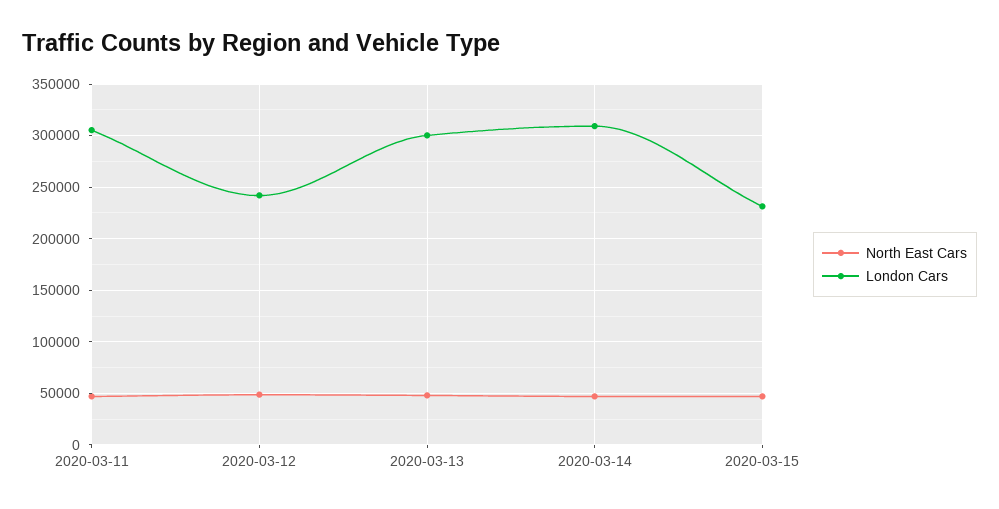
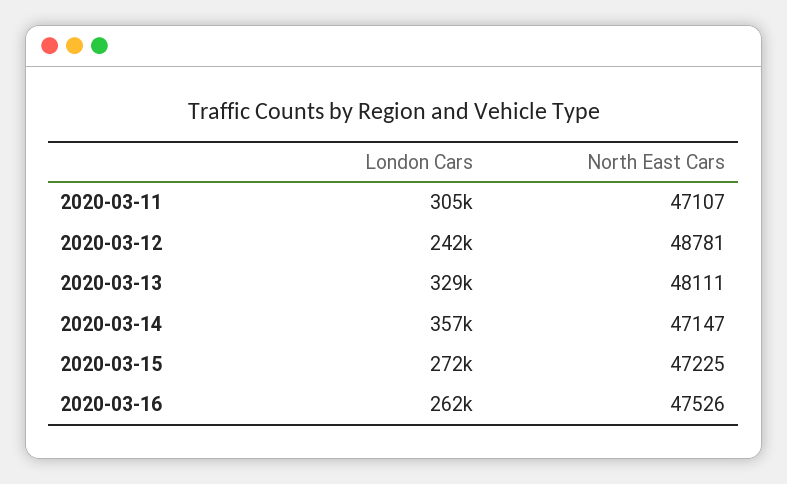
London Cars, 2020-03-13: 300000 -> 329000
London Cars, 2020-03-14: 310000 -> 357000
London Cars, 2020-03-15: 230000 -> 272000
London Cars, 2020-03-16: none -> 262000
North East Cars, 2020-03-16: none -> 47526

